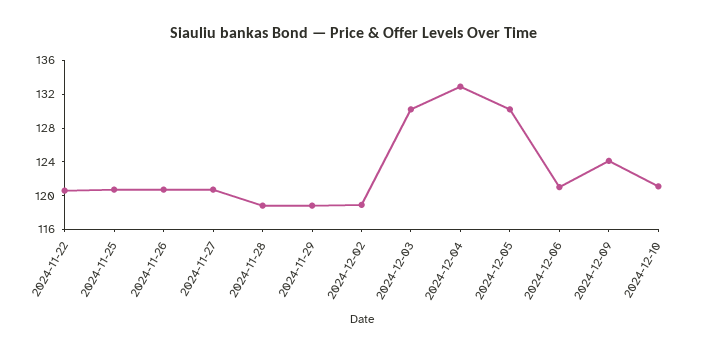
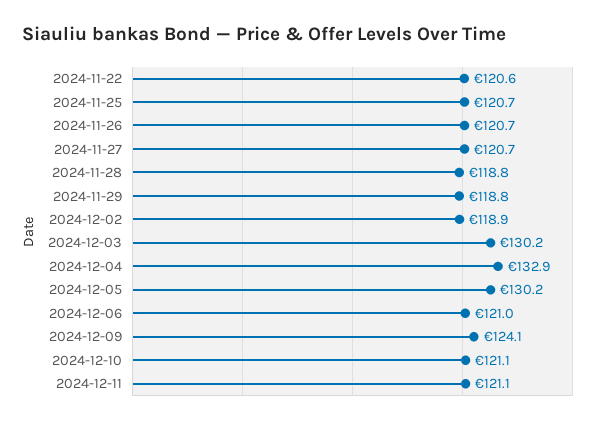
2024-12-11: none -> 121.1

